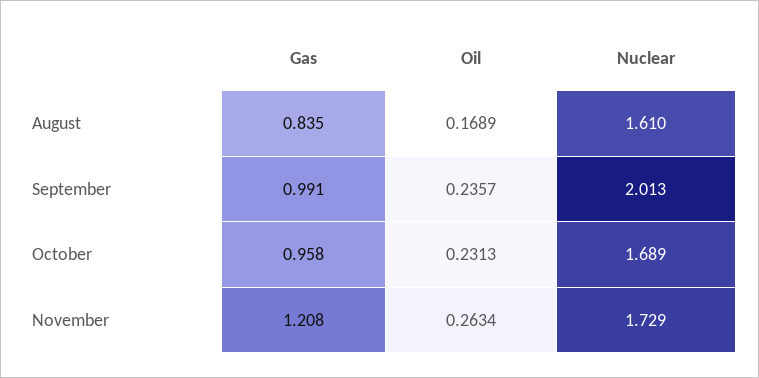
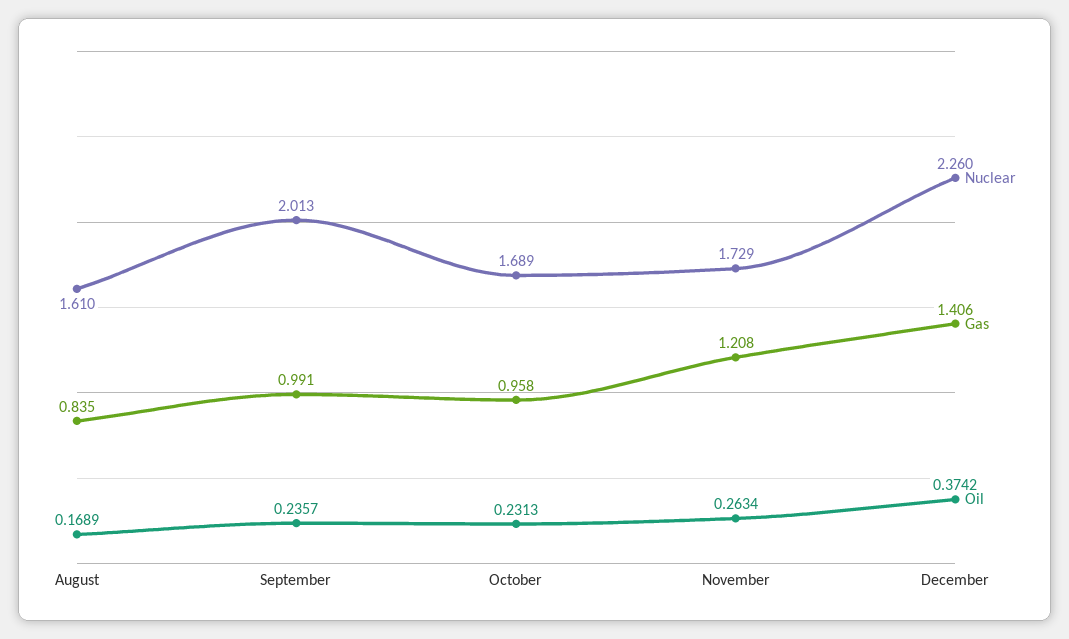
Nuclear, December: none -> 2.26
Gas, December: none -> 1.406
Oil, December: none -> 0.3742

